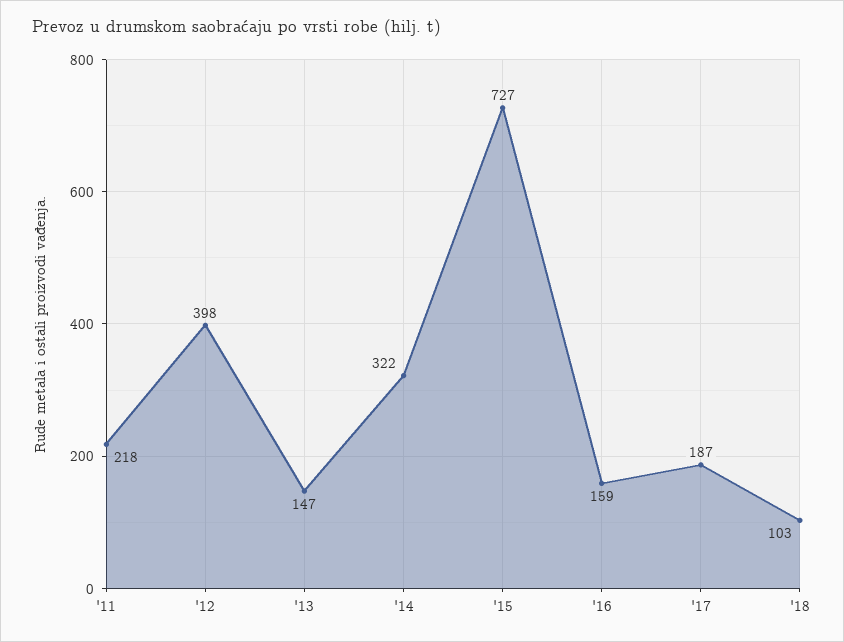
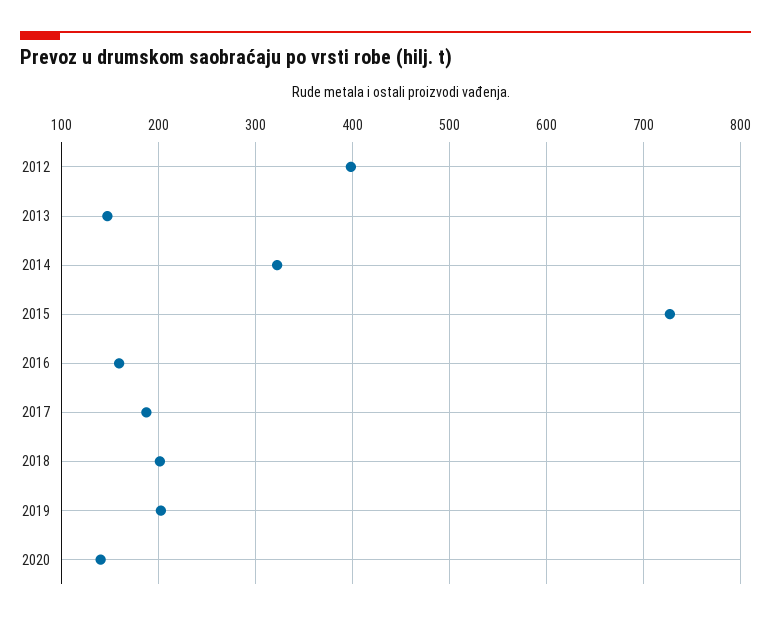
'11: 218 -> none
'18: 103 -> 200
2019: none -> 200
2020: none -> 140

